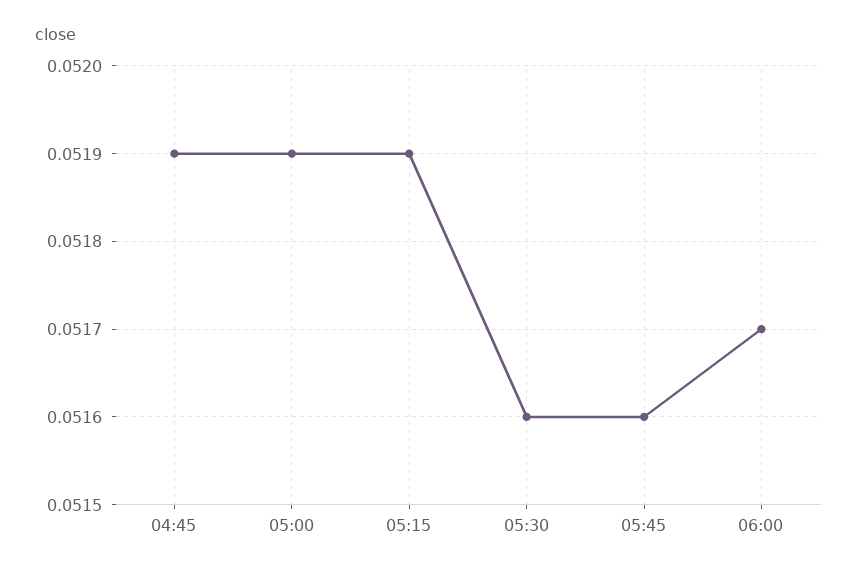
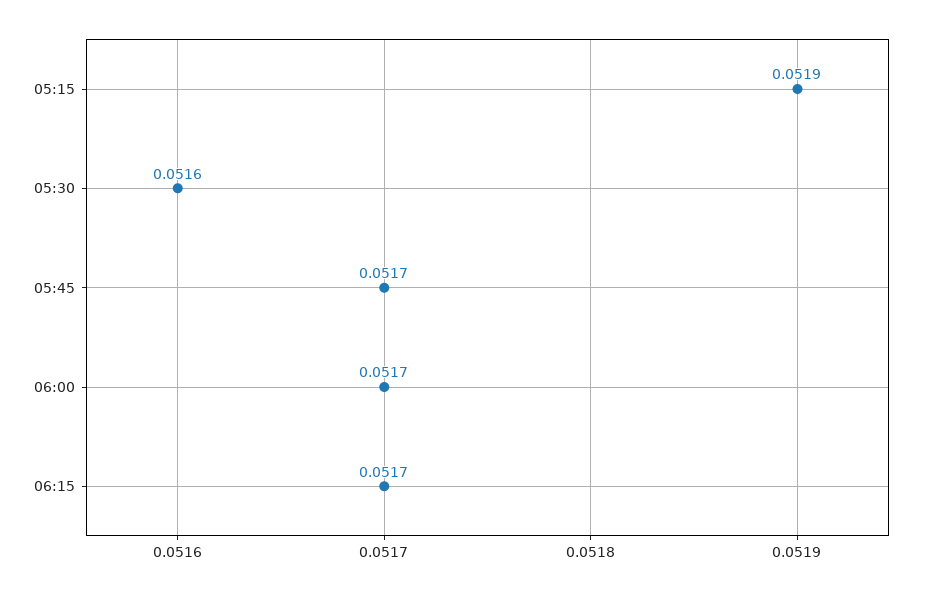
04:45: 0.0519 -> none
05:00: 0.0519 -> none
05:45: 0.0516 -> 0.0517
06:15: none -> 0.0517

